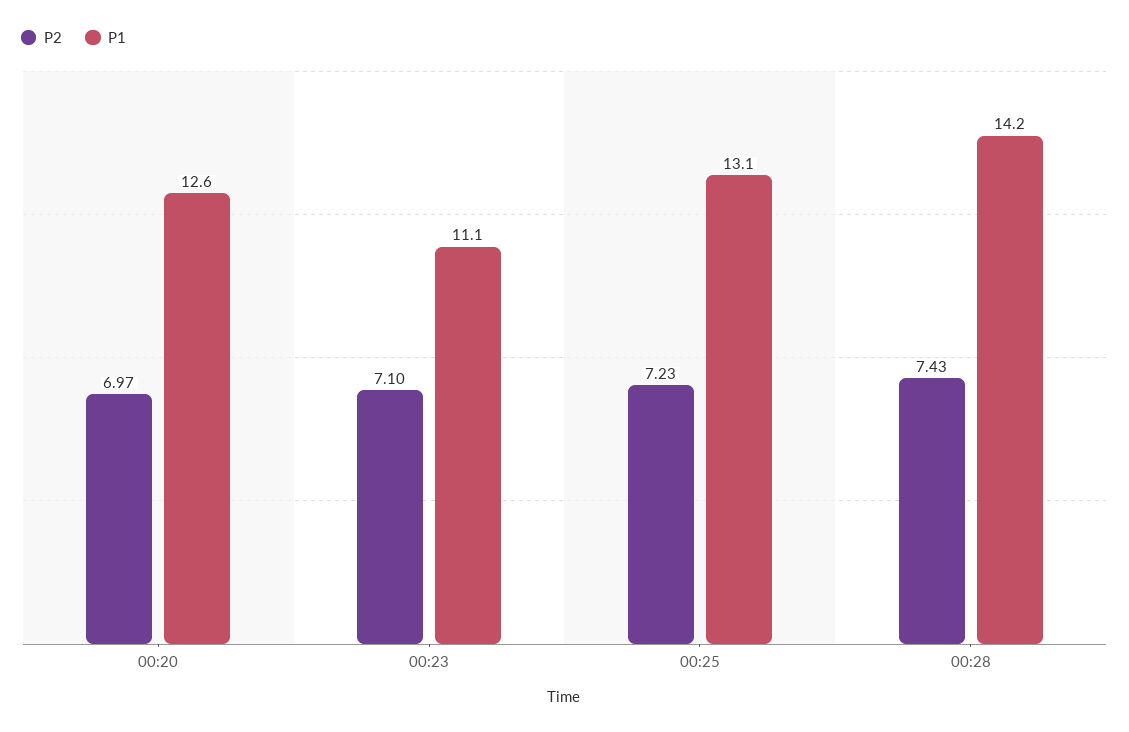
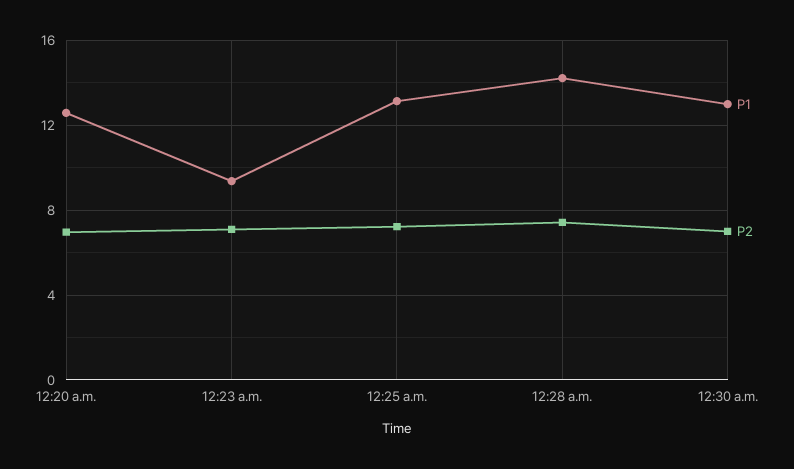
P1, 00:23: 11.1 -> 9.5
P1, 12:30 a.m.: none -> 13
P2, 12:30 a.m.: none -> 7

